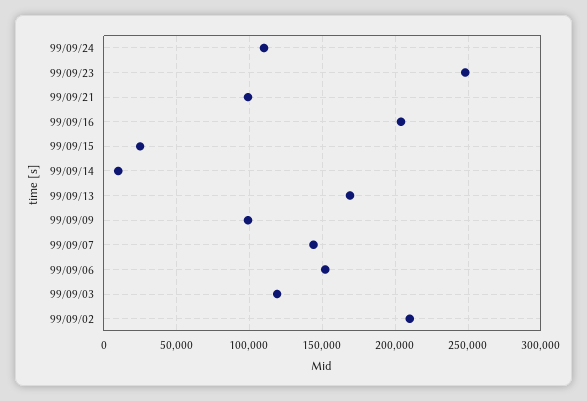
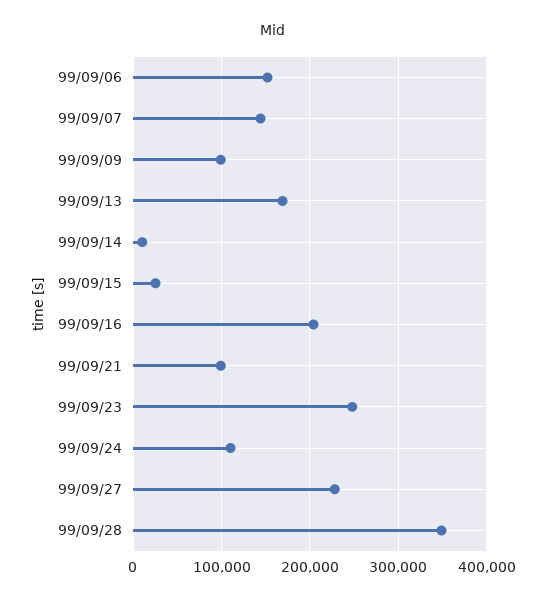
99/09/03: 120000 -> none
99/09/02: 210000 -> none
99/09/27: none -> 230000
99/09/28: none -> 350000

